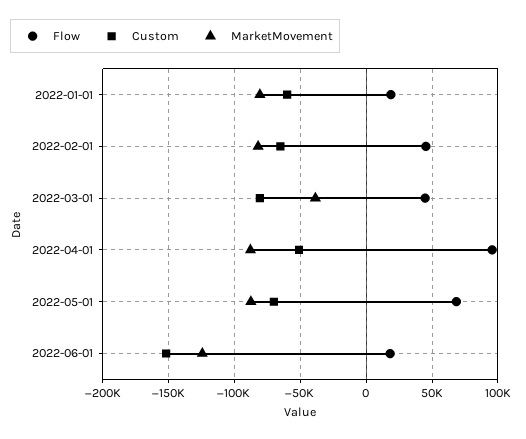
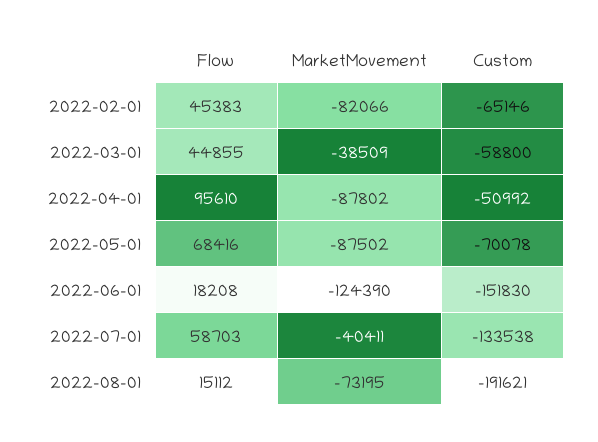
Flow, 2022-01-01: 20000 -> none
Custom, 2022-01-01: -60000 -> none
MarketMovement, 2022-01-01: -80000 -> none
Custom, 2022-03-01: -80000 -> -58800
Flow, 2022-07-01: none -> 58703
MarketMovement, 2022-07-01: none -> -40411
Custom, 2022-07-01: none -> -133538
Flow, 2022-08-01: none -> 15112
MarketMovement, 2022-08-01: none -> -73195
Custom, 2022-08-01: none -> -191621

